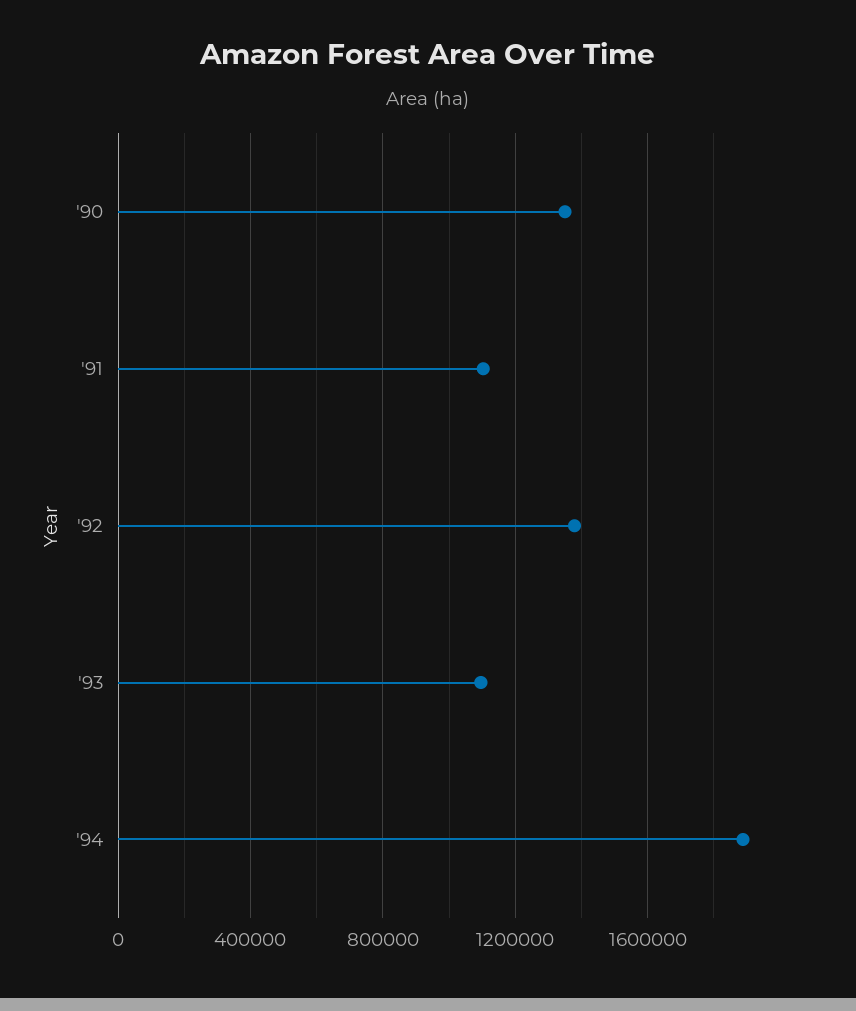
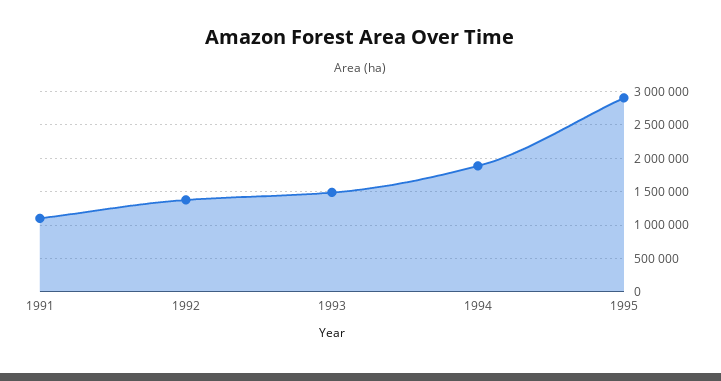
'90: 1350000 -> none
'93: 1100000 -> 1500000
1995: none -> 2900000

